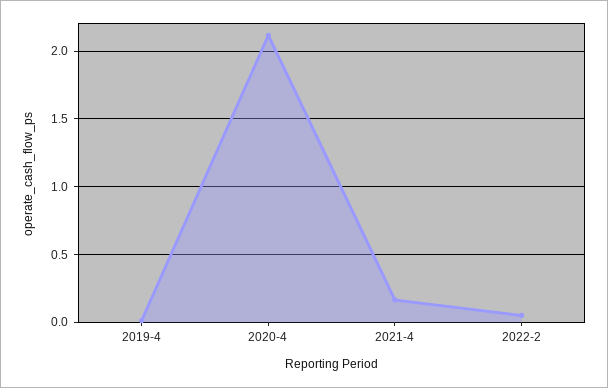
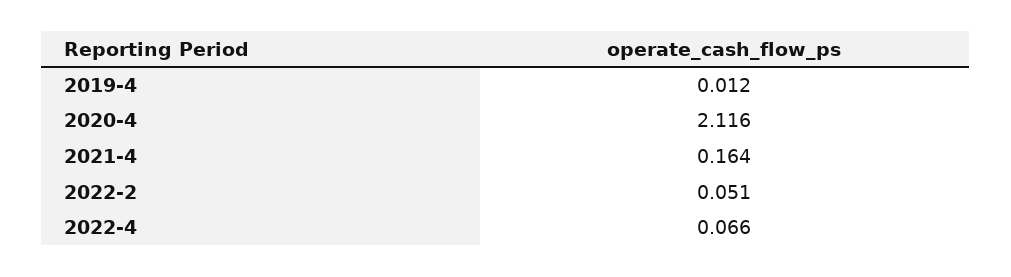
2022-4: none -> 0.066

